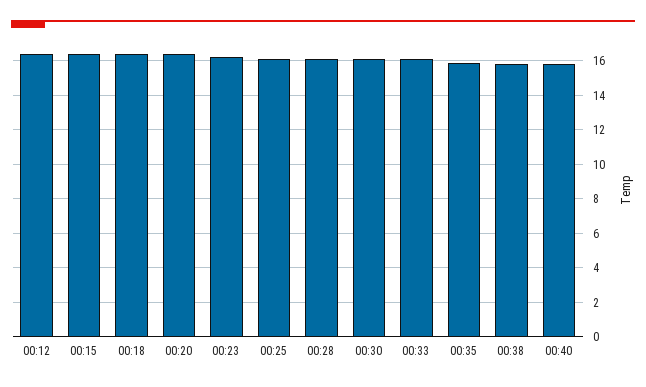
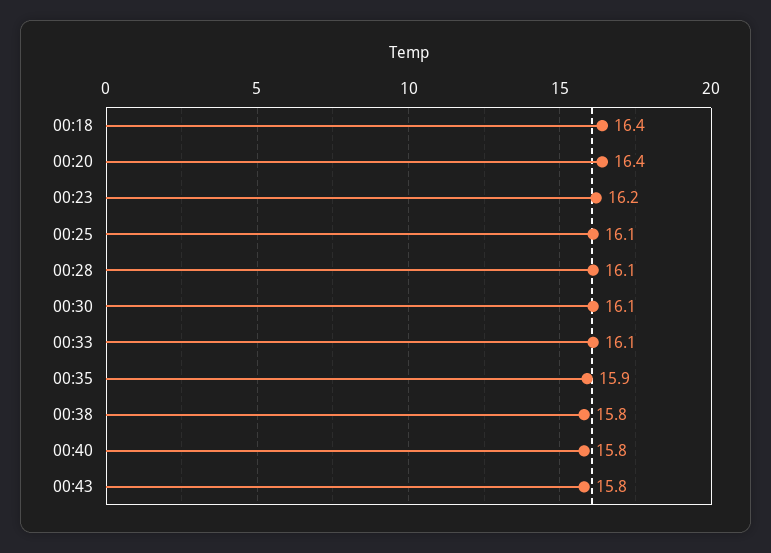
00:12: 16.5 -> none
00:15: 16.5 -> none
00:43: none -> 15.8

